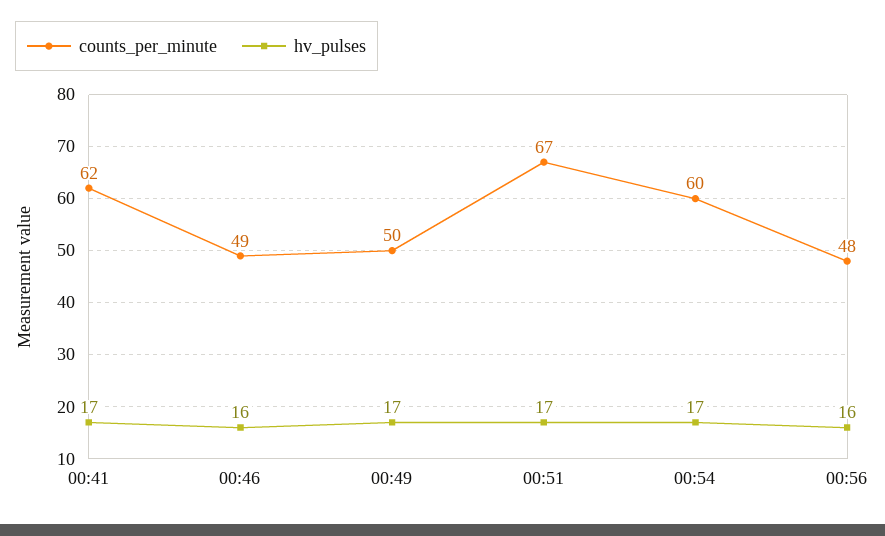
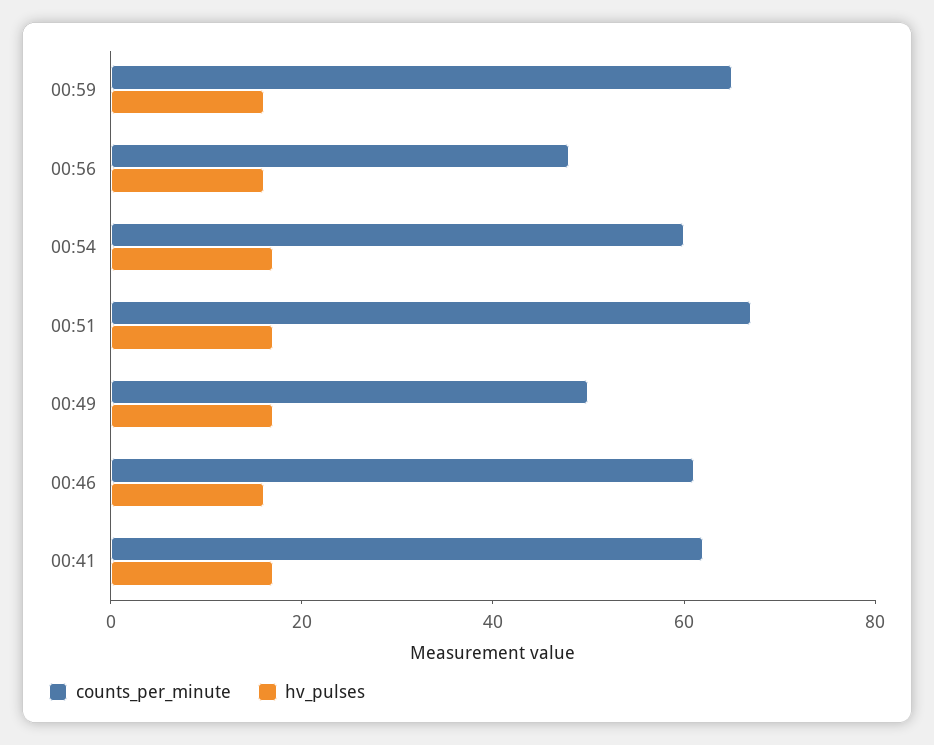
counts_per_minute, 00:46: 49 -> 60
counts_per_minute, 00:59: none -> 65
hv_pulses, 00:59: none -> 15

